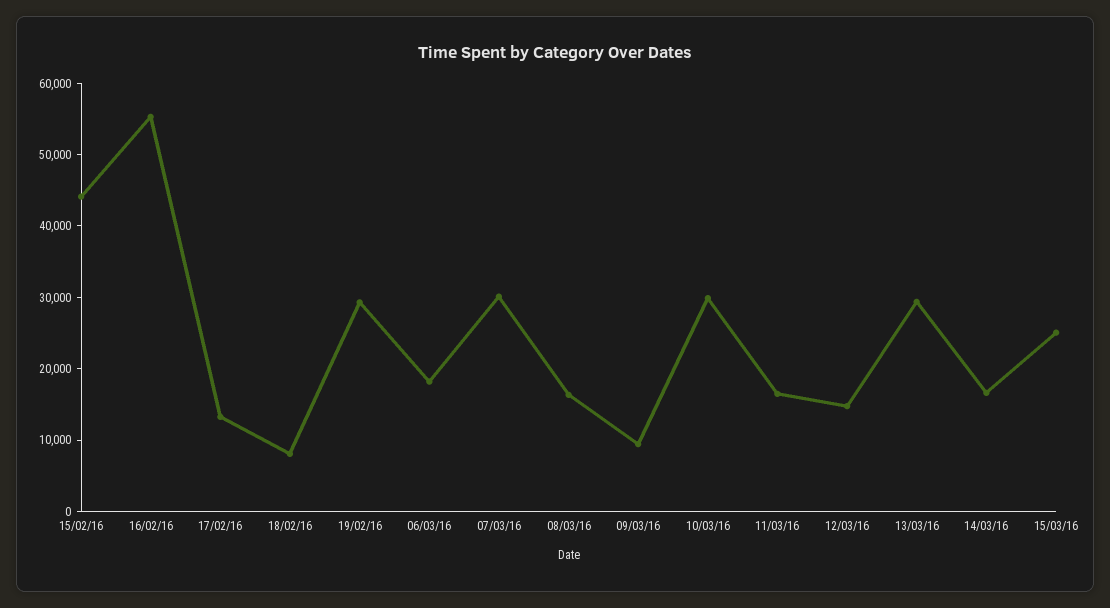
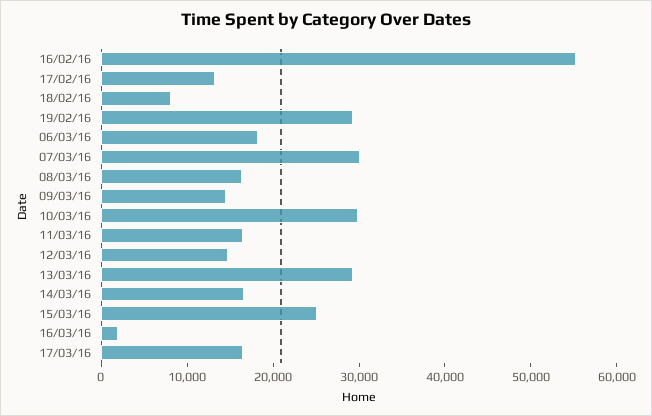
15/02/16: 44000 -> none
09/03/16: 10000 -> 14000
16/03/16: none -> 2000
17/03/16: none -> 16000

